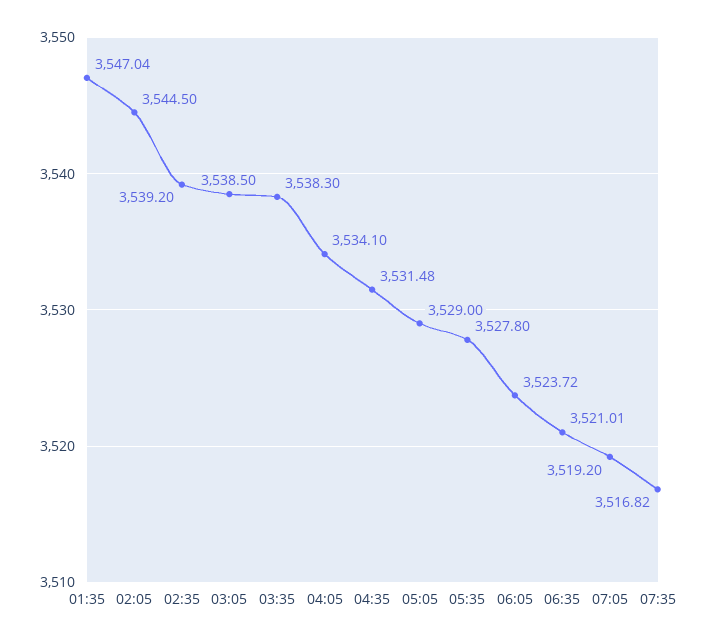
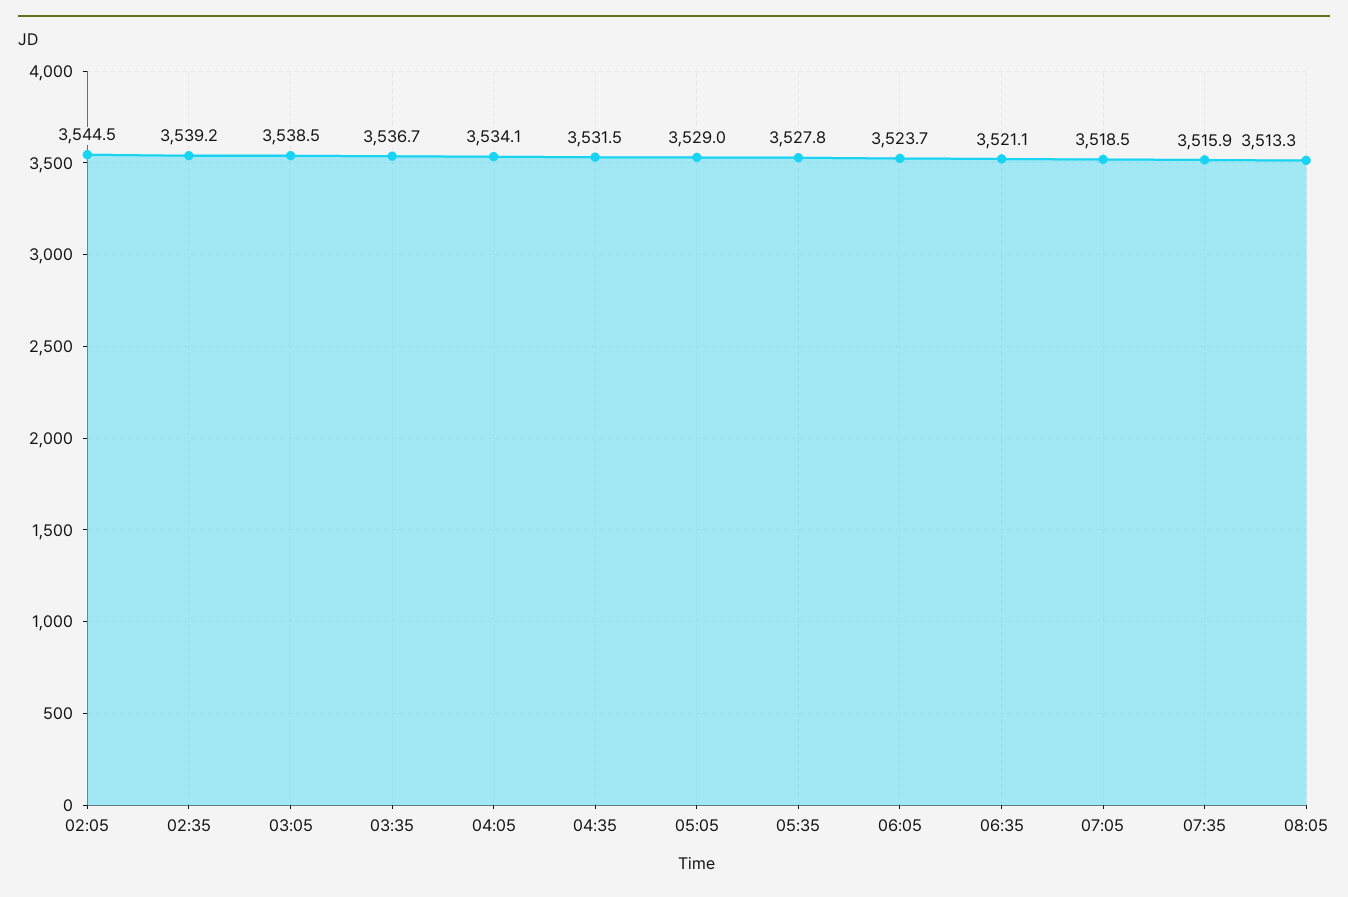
01:35: 3547.04 -> none
03:35: 3538.3 -> 3536.7
04:35: 3531.48 -> 3531.5
06:05: 3523.72 -> 3523.7
06:35: 3521.01 -> 3521.1
07:05: 3519.2 -> 3518.5
07:35: 3516.82 -> 3515.9
08:05: none -> 3513.3

